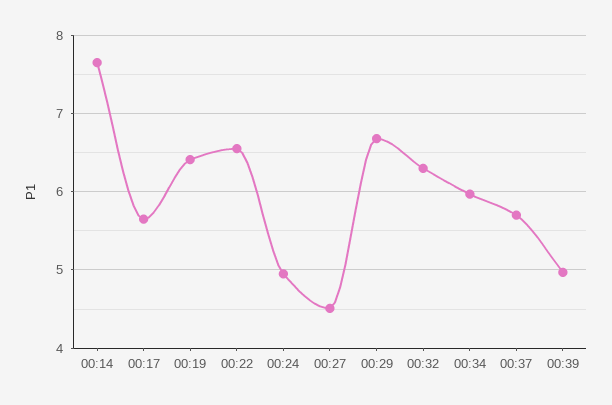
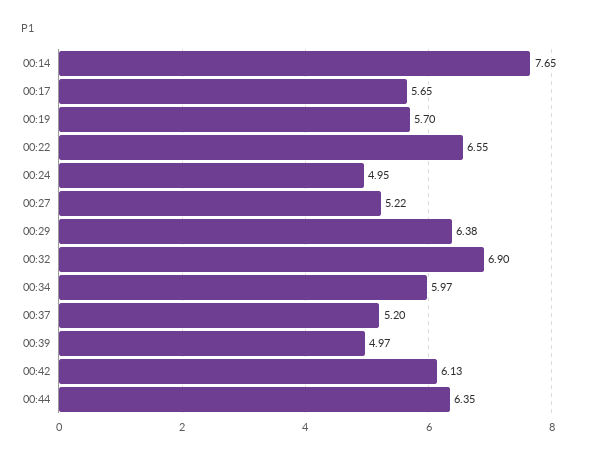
00:19: 6.4 -> 5.7
00:27: 4.5 -> 5.22
00:29: 6.7 -> 6.38
00:32: 6.3 -> 6.9
00:37: 5.7 -> 5.2
00:42: none -> 6.13
00:44: none -> 6.35

